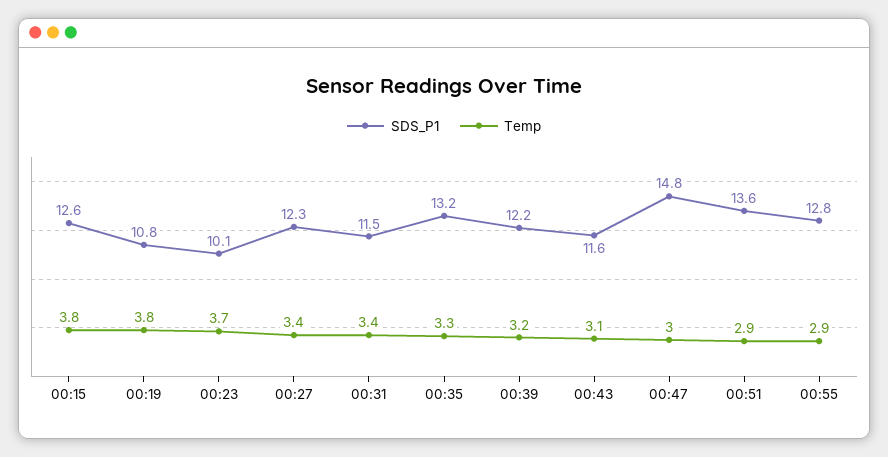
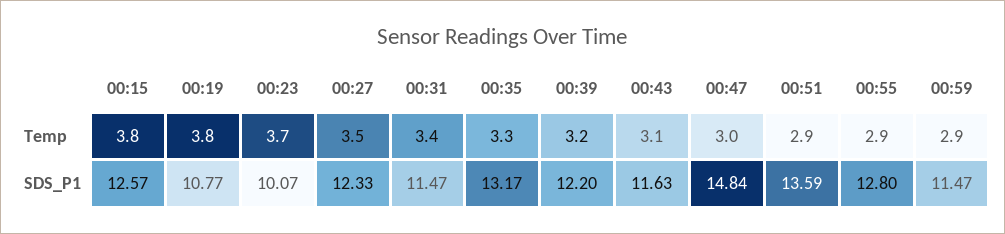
Temp, 00:27: 3.4 -> 3.5
Temp, 00:59: none -> 2.9
SDS_P1, 00:59: none -> 11.47

